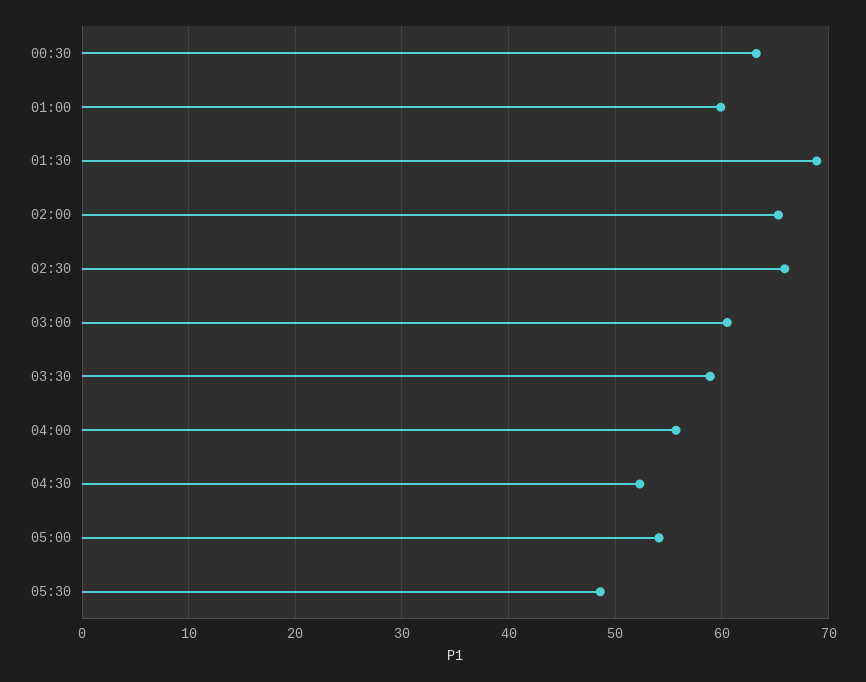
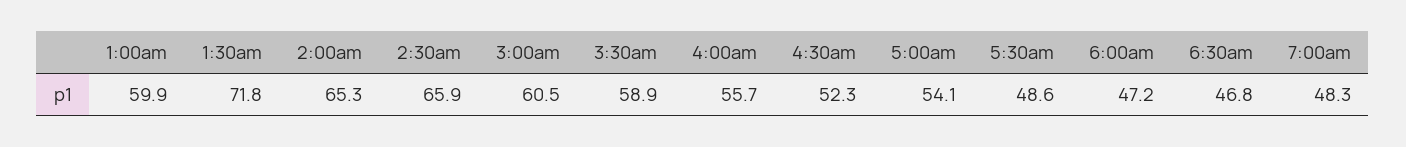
00:30: 63 -> none
01:30: 69 -> 71.8
6:00am: none -> 47.2
6:30am: none -> 46.8
7:00am: none -> 48.3

